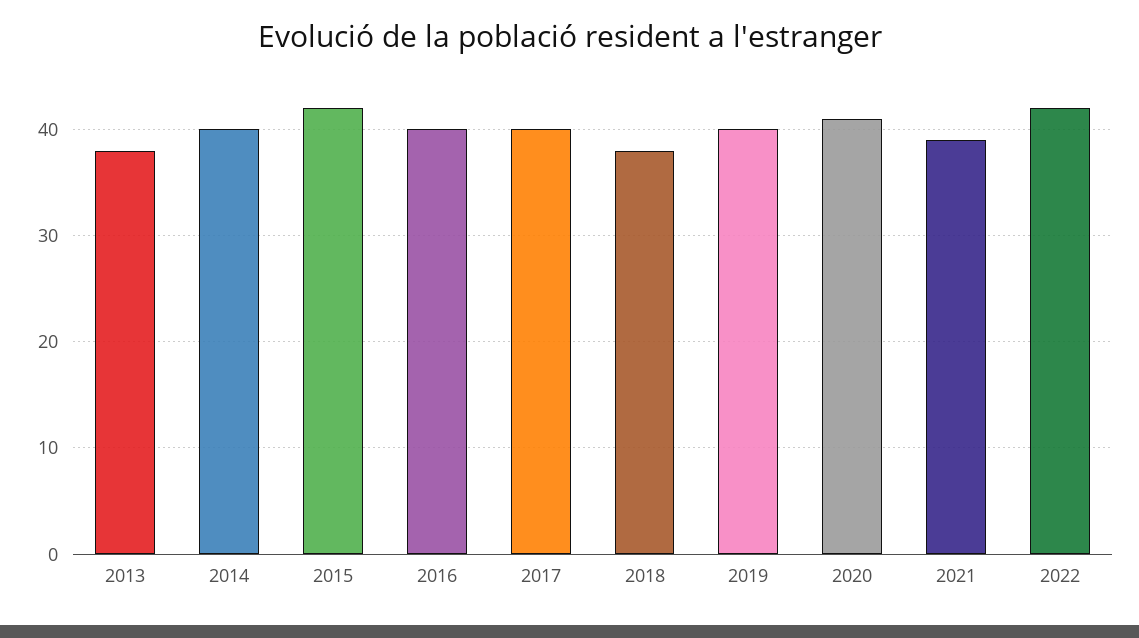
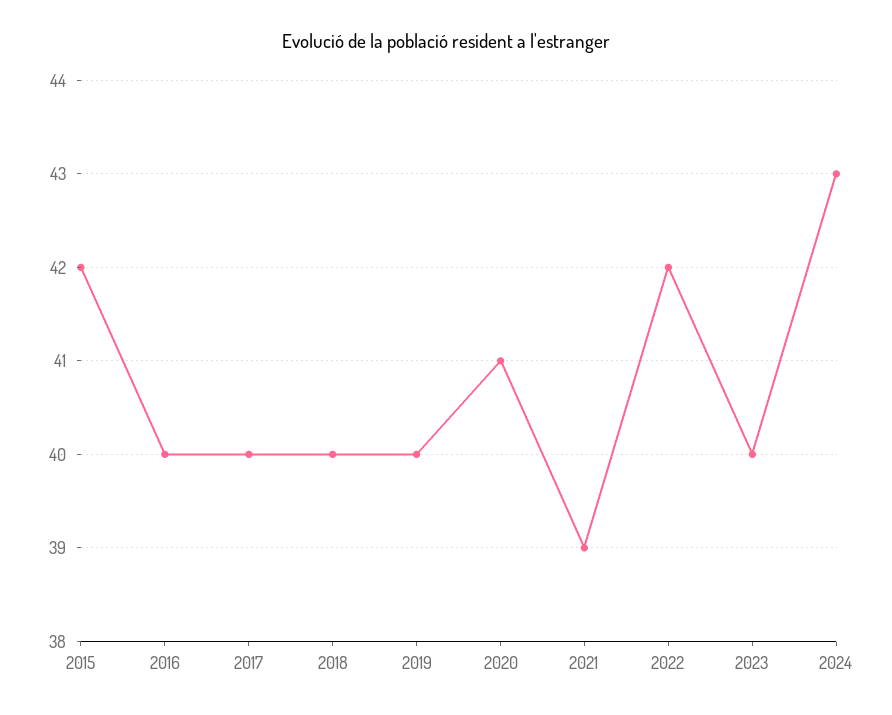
2013: 38 -> none
2014: 40 -> none
2018: 38 -> 40
2023: none -> 40
2024: none -> 43

